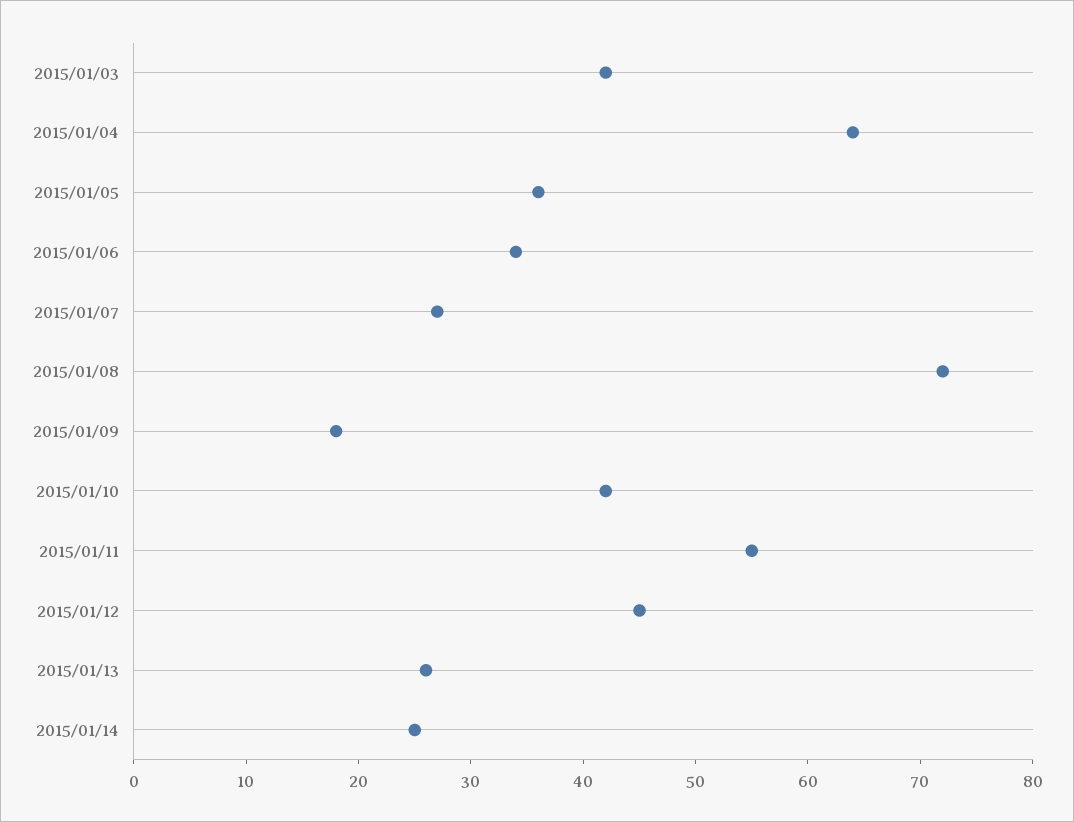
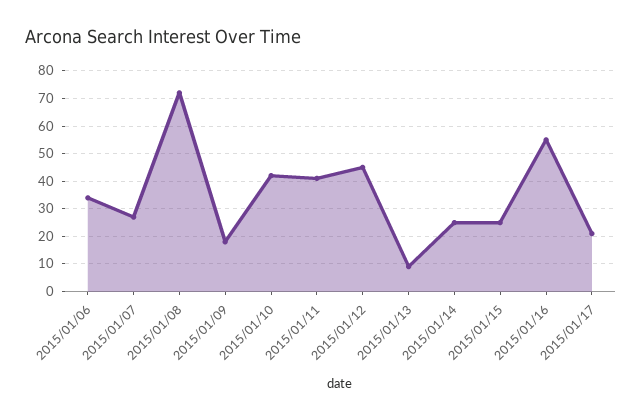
2015/01/03: 42 -> none
2015/01/04: 64 -> none
2015/01/05: 36 -> none
2015/01/11: 55 -> 40
2015/01/13: 26 -> 10
2015/01/15: none -> 25
2015/01/16: none -> 55
2015/01/17: none -> 20

